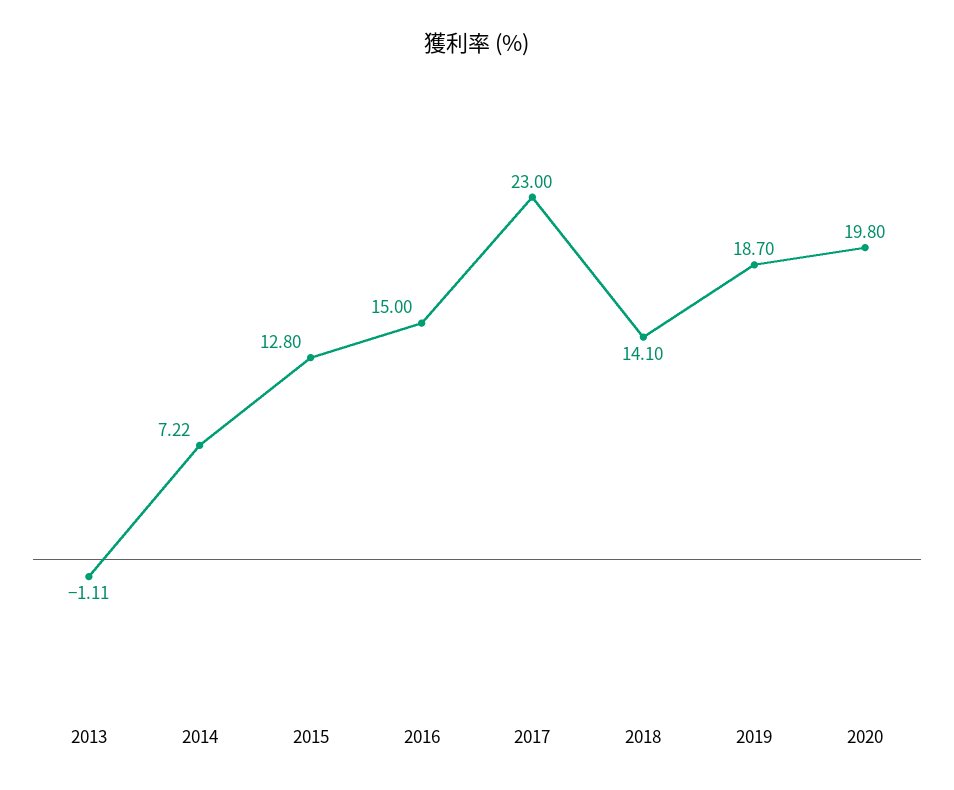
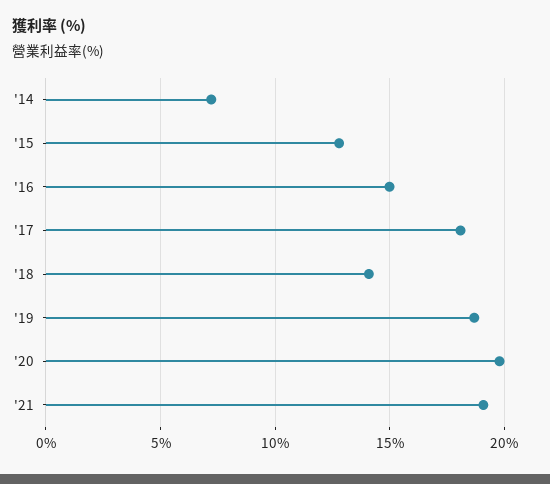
2013: -1.11 -> none
2017: 23 -> 18
'21: none -> 19

